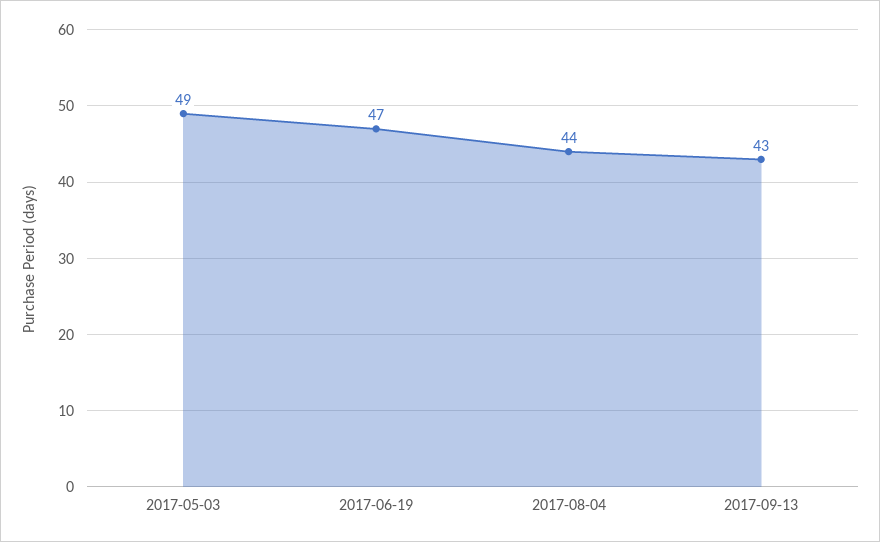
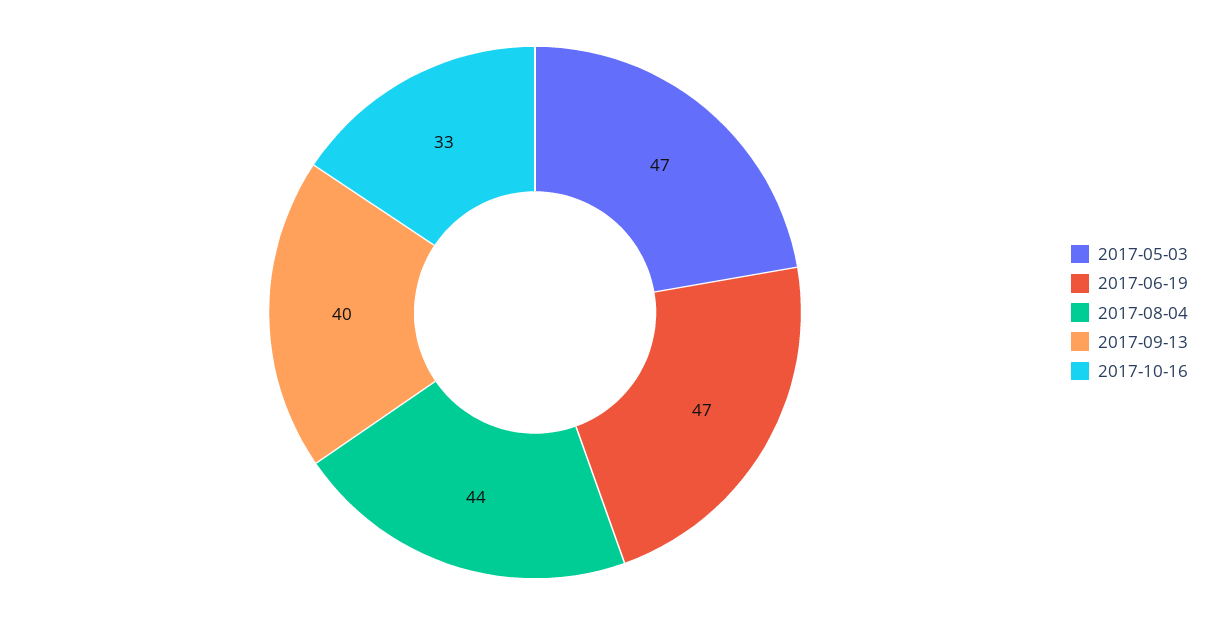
2017-05-03: 49 -> 47
2017-09-13: 43 -> 40
2017-10-16: none -> 33

